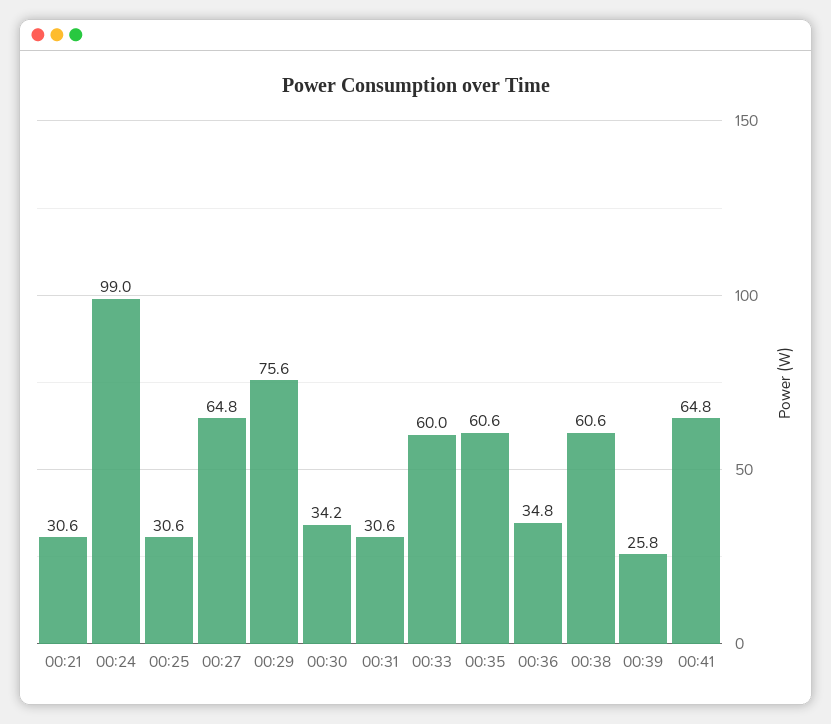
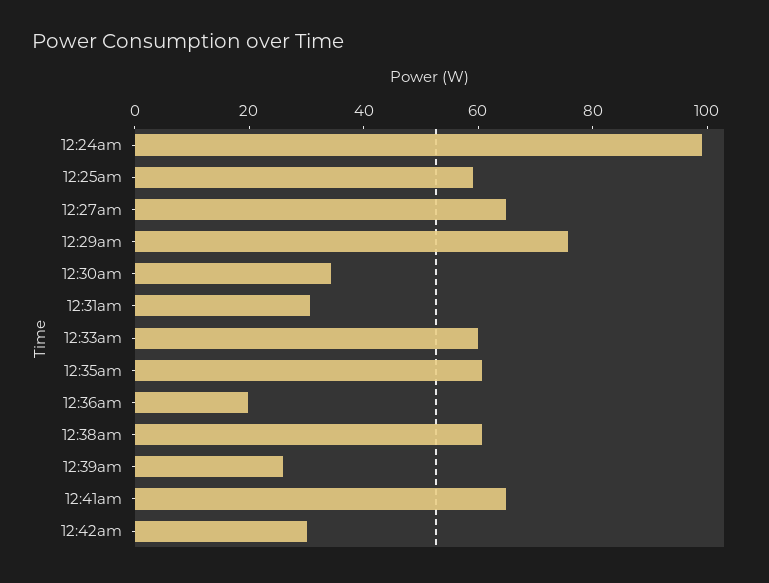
00:21: 30.6 -> none
00:25: 30.6 -> 60
00:36: 34.8 -> 20
12:42am: none -> 30

